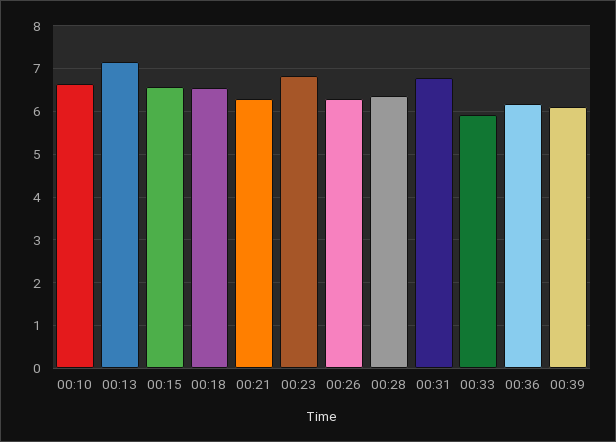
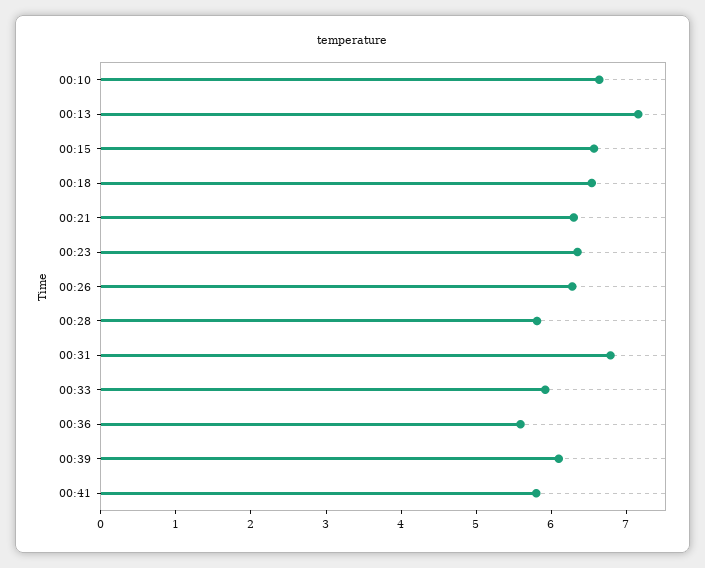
00:23: 6.8 -> 6.4
00:28: 6.4 -> 5.8
00:36: 6.2 -> 5.6
00:41: none -> 5.8

